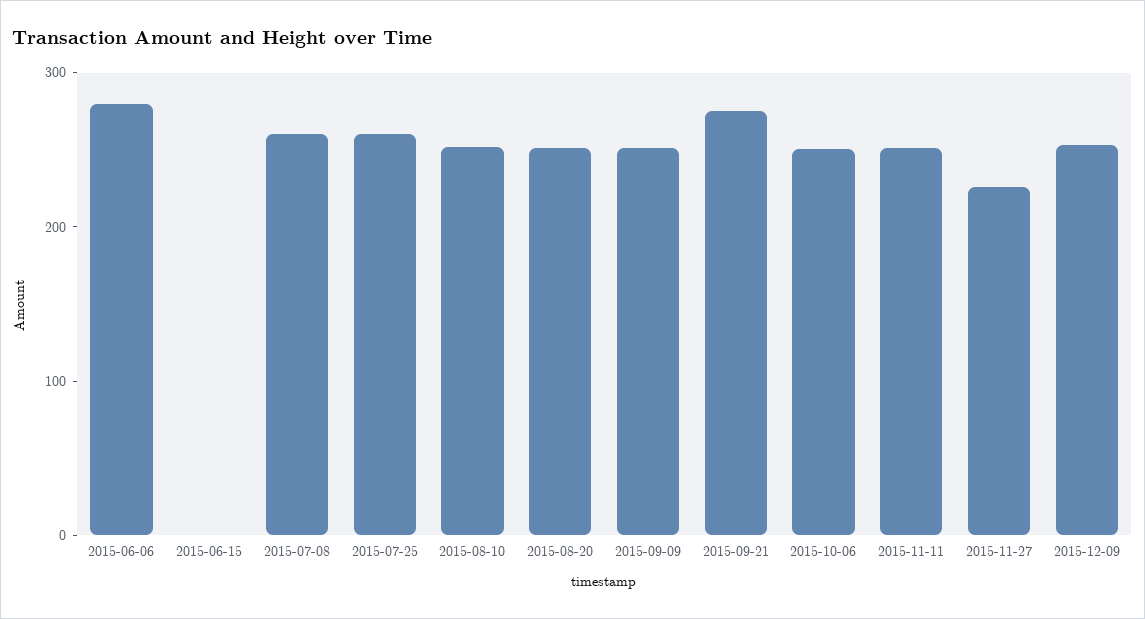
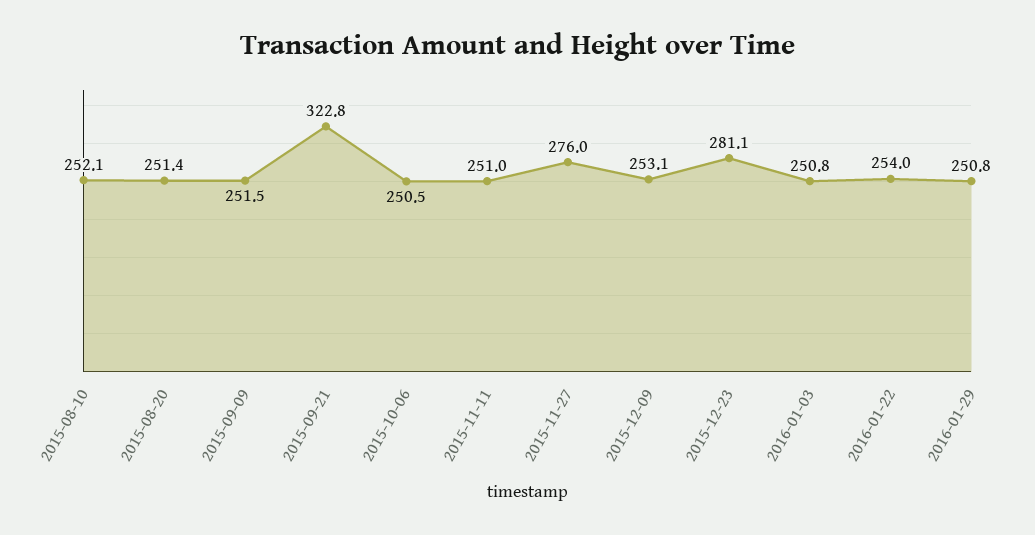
2015-06-06: 280 -> none
2015-06-15: 0 -> none
2015-07-08: 260 -> none
2015-07-25: 260 -> none
2015-09-21: 280 -> 322.8
2015-11-27: 220 -> 276
2015-12-23: none -> 281.1
2016-01-03: none -> 250.8
2016-01-22: none -> 254
2016-01-29: none -> 250.8

